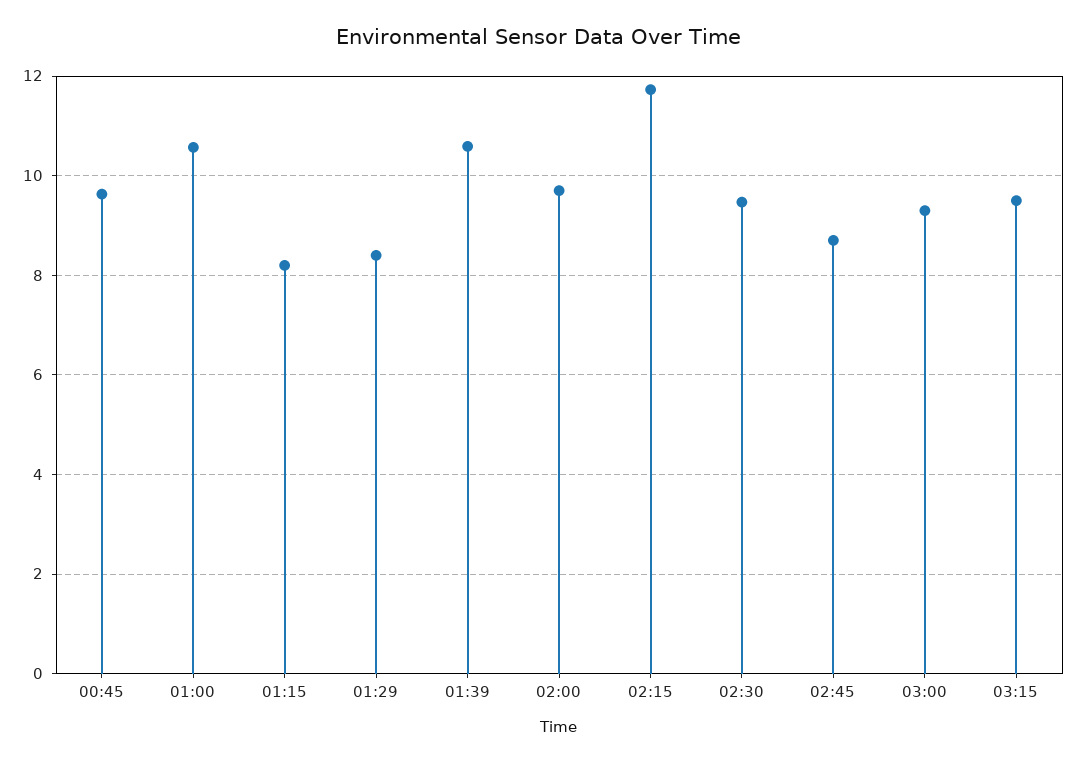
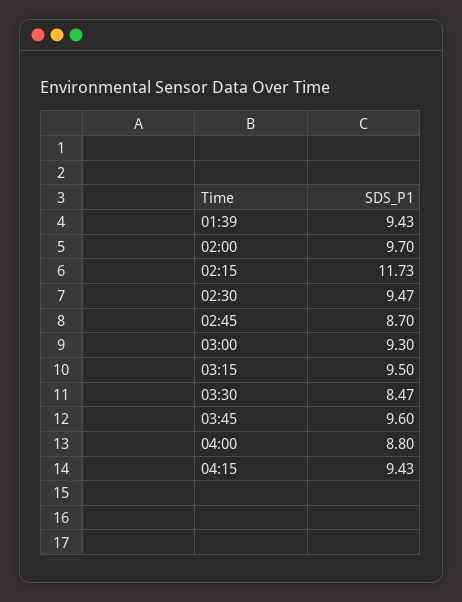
00:45: 9.6 -> none
01:00: 10.6 -> none
01:15: 8.2 -> none
01:29: 8.4 -> none
01:39: 10.6 -> 9.43
03:30: none -> 8.47
03:45: none -> 9.6
04:00: none -> 8.8
04:15: none -> 9.43

